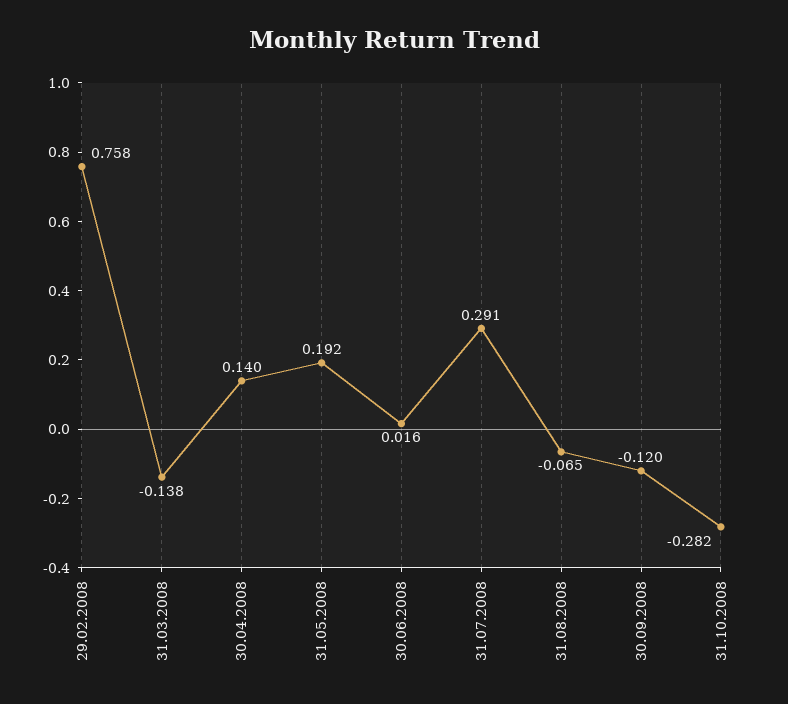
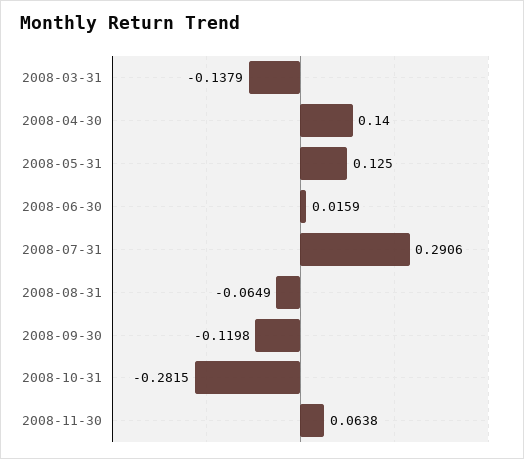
29.02.2008: 0.758 -> none
31.05.2008: 0.192 -> 0.125
2008-11-30: none -> 0.0638

